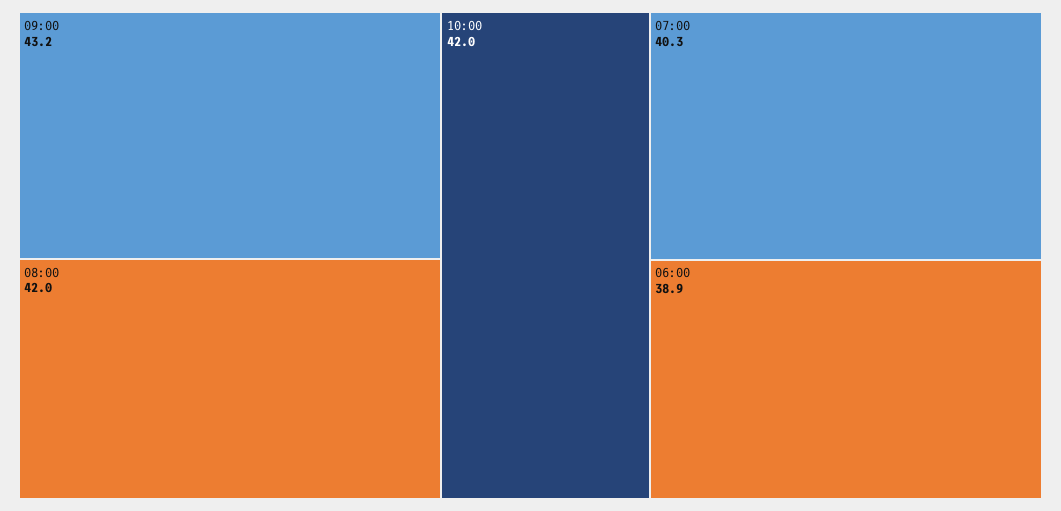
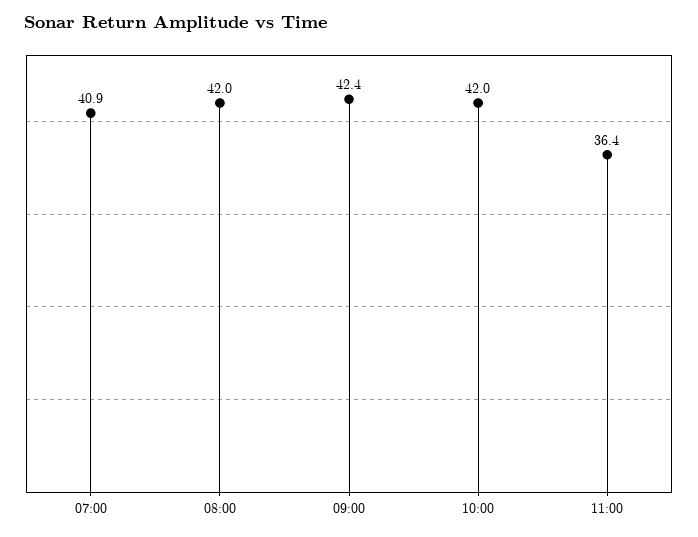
09:00: 43.2 -> 42.4
07:00: 40.3 -> 40.9
06:00: 38.9 -> none
11:00: none -> 36.4

